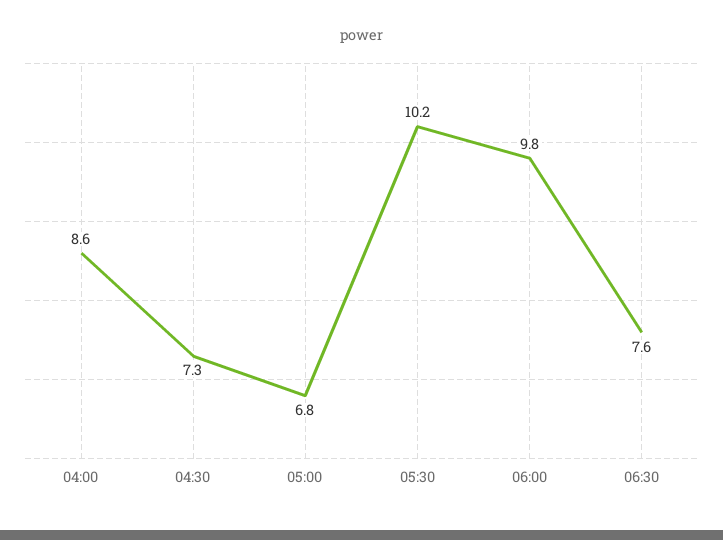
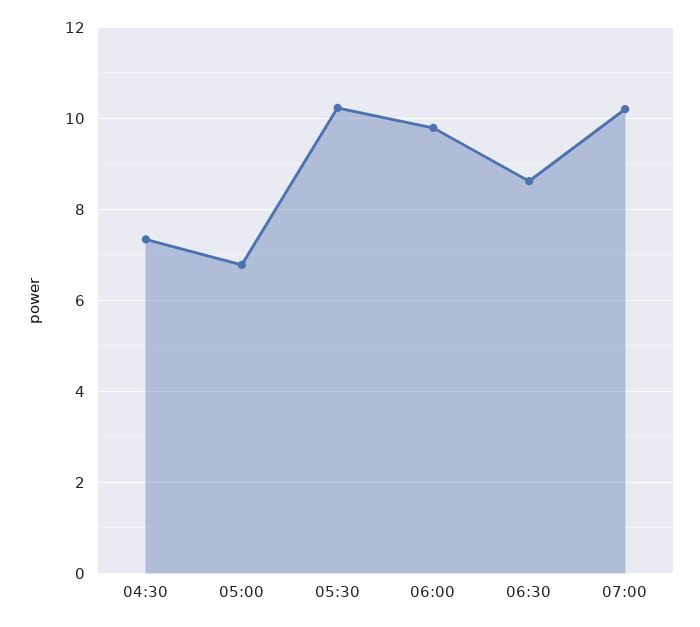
04:00: 8.6 -> none
06:30: 7.6 -> 8.6
07:00: none -> 10.2

